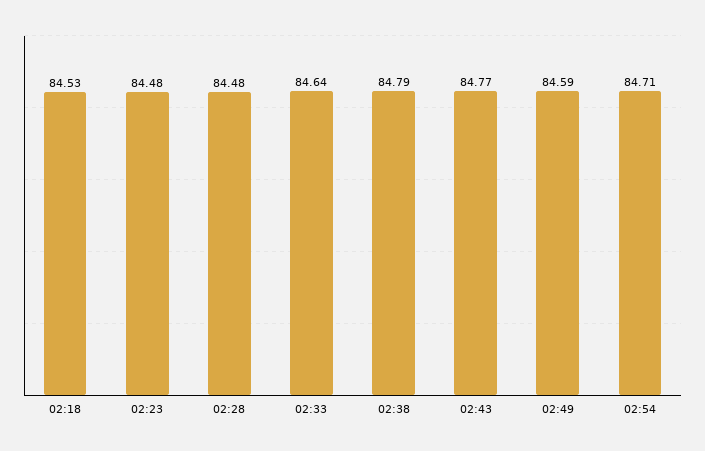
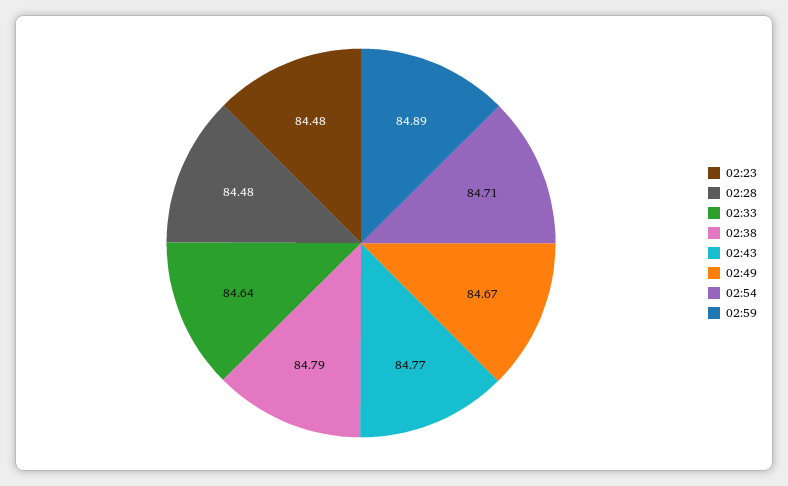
02:18: 84.53 -> none
02:49: 84.59 -> 84.67
02:59: none -> 84.89

